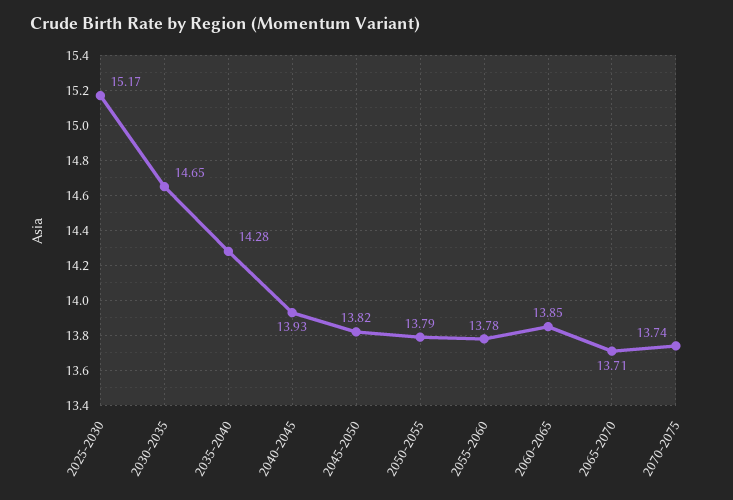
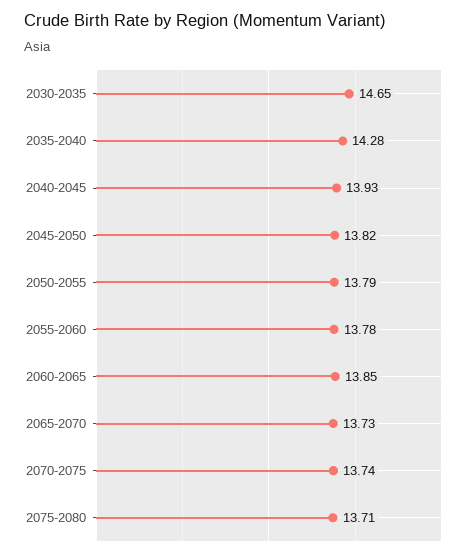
2025-2030: 15.17 -> none
2065-2070: 13.71 -> 13.73
2075-2080: none -> 13.71

